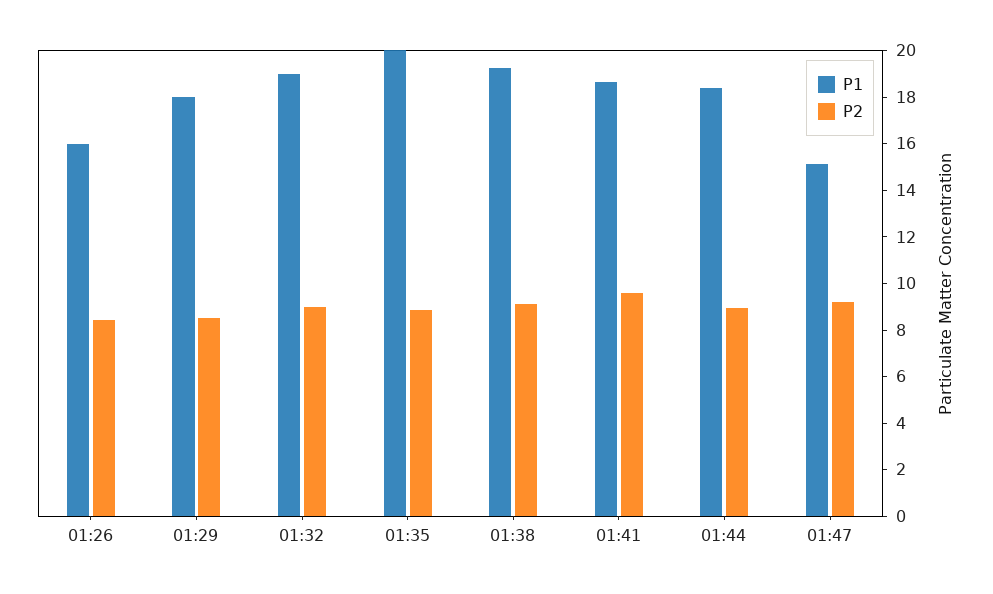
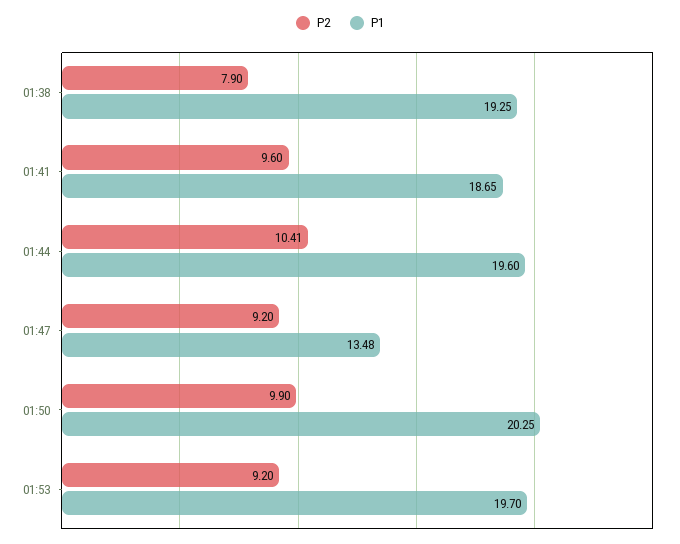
P1, 01:26: 16 -> none
P2, 01:26: 8.5 -> none
P1, 01:29: 18 -> none
P2, 01:29: 8.5 -> none
P1, 01:32: 19 -> none
P2, 01:32: 9 -> none
P1, 01:35: 20 -> none
P2, 01:35: 9 -> none
P2, 01:38: 9 -> 7.9
P1, 01:44: 18.5 -> 19.6
P2, 01:44: 9 -> 10.41
P1, 01:47: 15 -> 13.48
P2, 01:50: none -> 9.9
P1, 01:50: none -> 20.25
P2, 01:53: none -> 9.2
P1, 01:53: none -> 19.7

